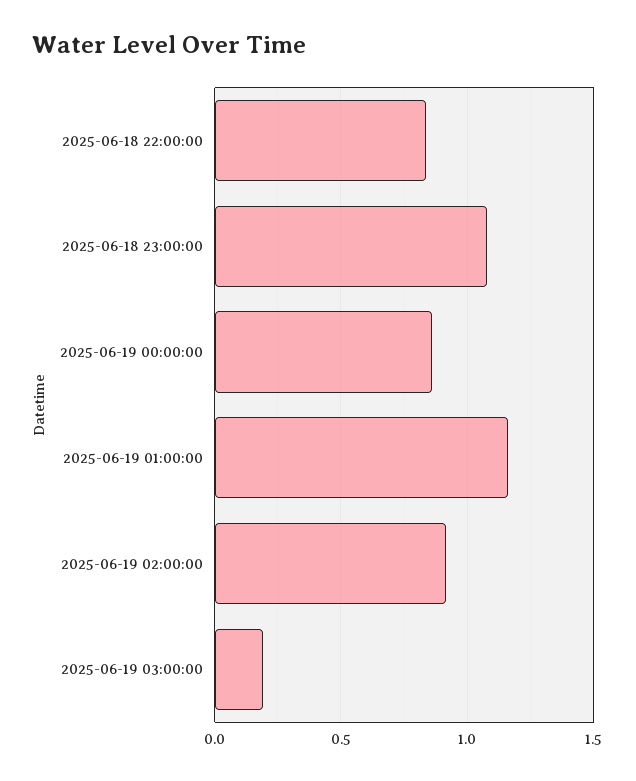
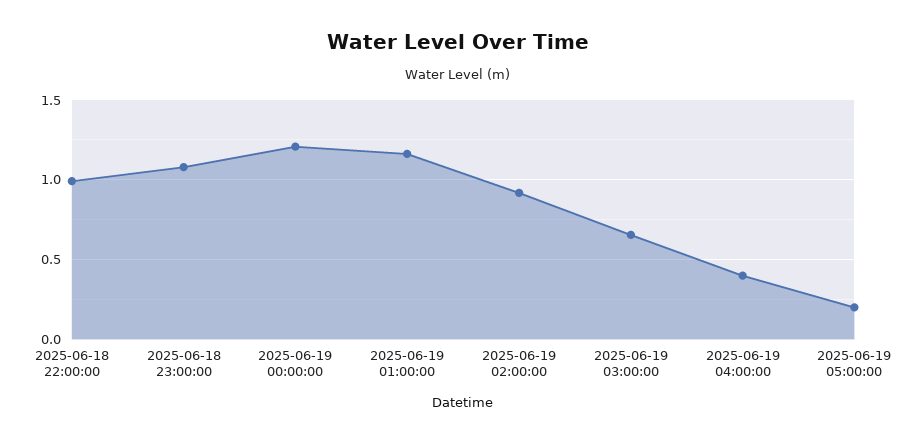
2025-06-18 22:00:00: 0.85 -> 1
2025-06-19 00:00:00: 0.85 -> 1.2
2025-06-19 03:00:00: 0.2 -> 0.65
2025-06-19 04:00:00: none -> 0.4
2025-06-19 05:00:00: none -> 0.2

